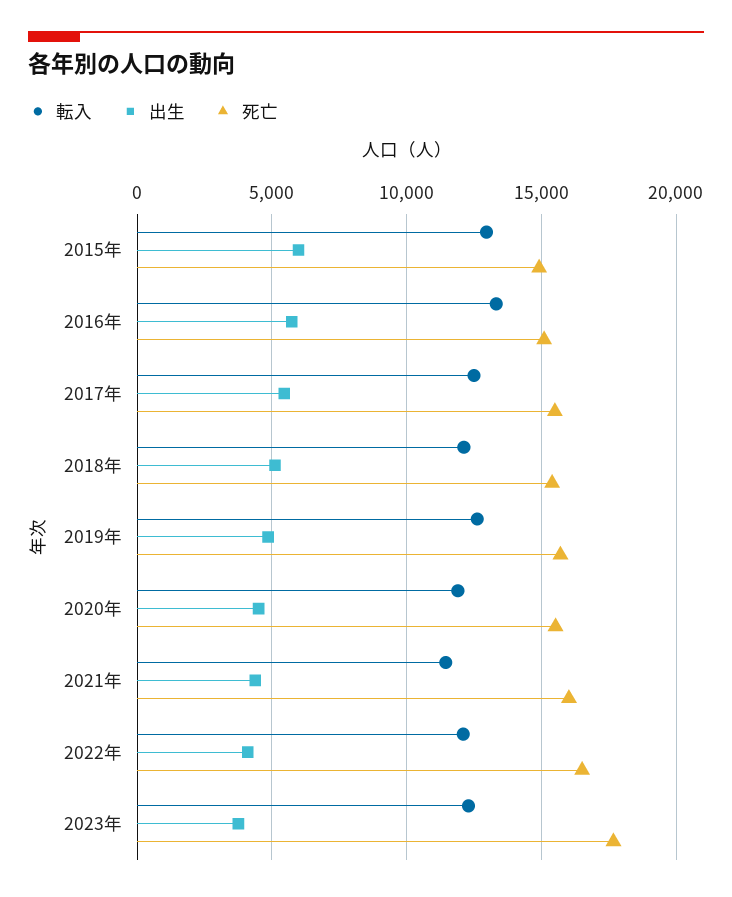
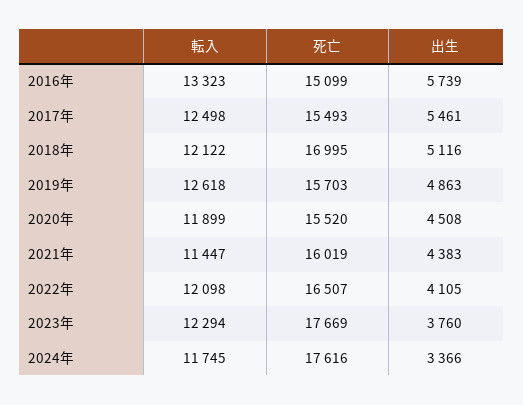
転入, 2015年: 13000 -> none
出生, 2015年: 6000 -> none
死亡, 2015年: 15000 -> none
死亡, 2018年: 15500 -> 16995
転入, 2024年: none -> 11745
死亡, 2024年: none -> 17616
出生, 2024年: none -> 3366

